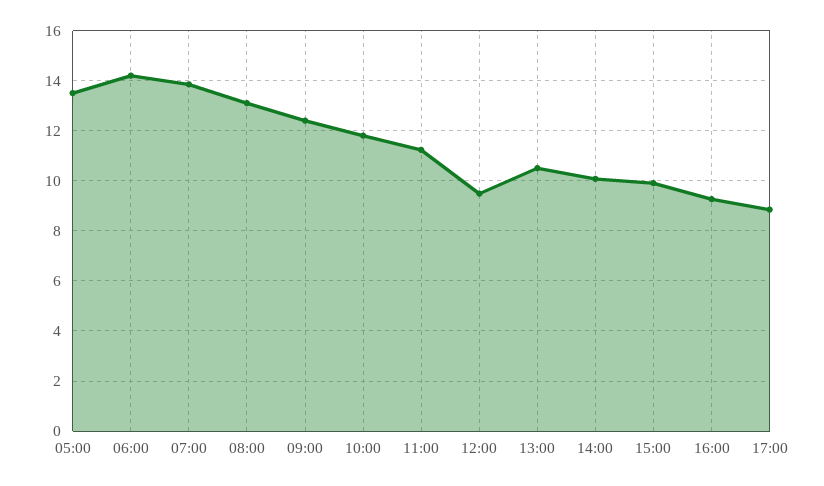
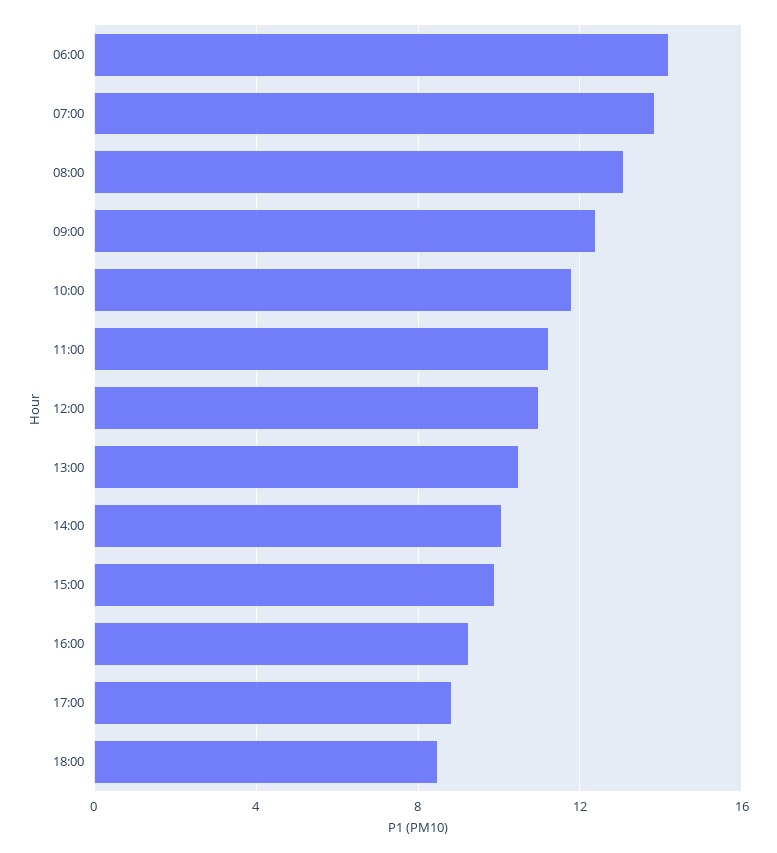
05:00: 13.5 -> none
12:00: 9.5 -> 11
18:00: none -> 8.5

